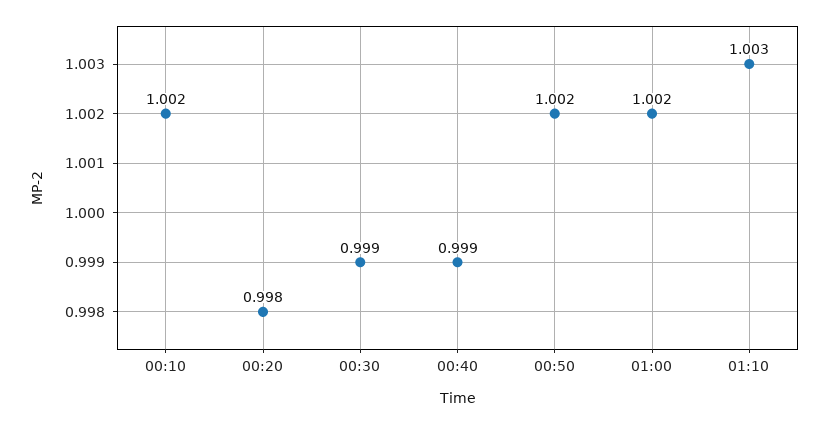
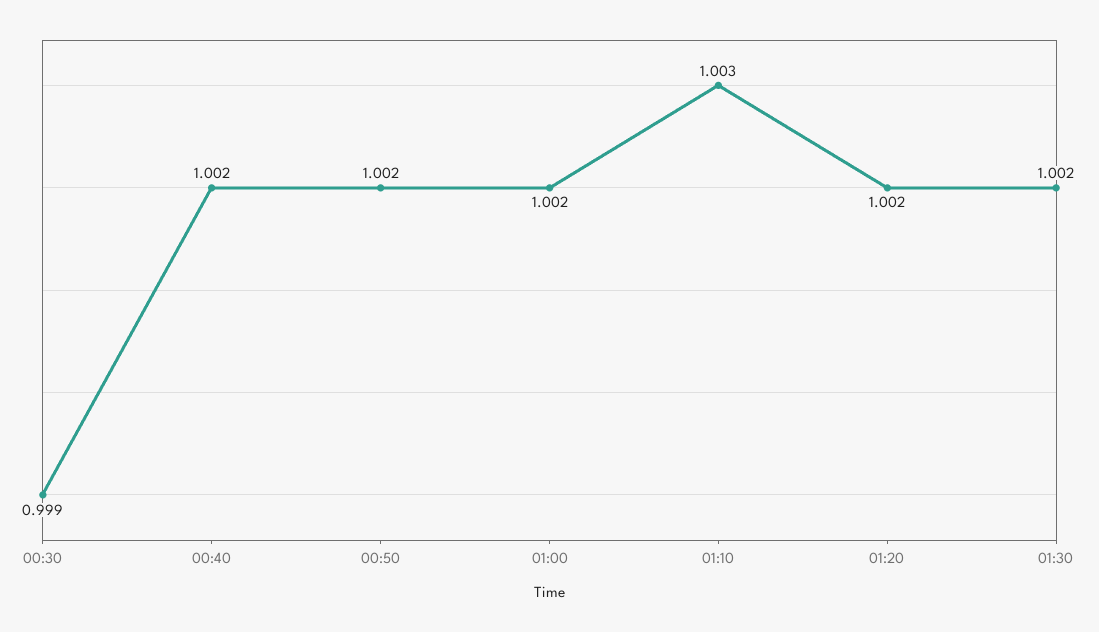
00:10: 1.002 -> none
00:20: 0.998 -> none
00:40: 0.999 -> 1.002
01:20: none -> 1.002
01:30: none -> 1.002

